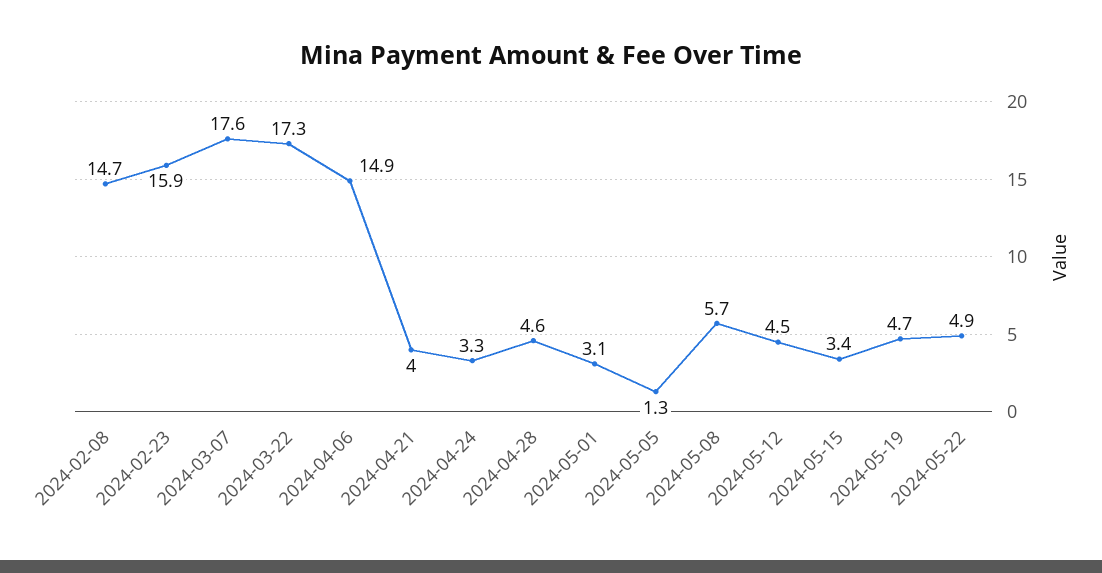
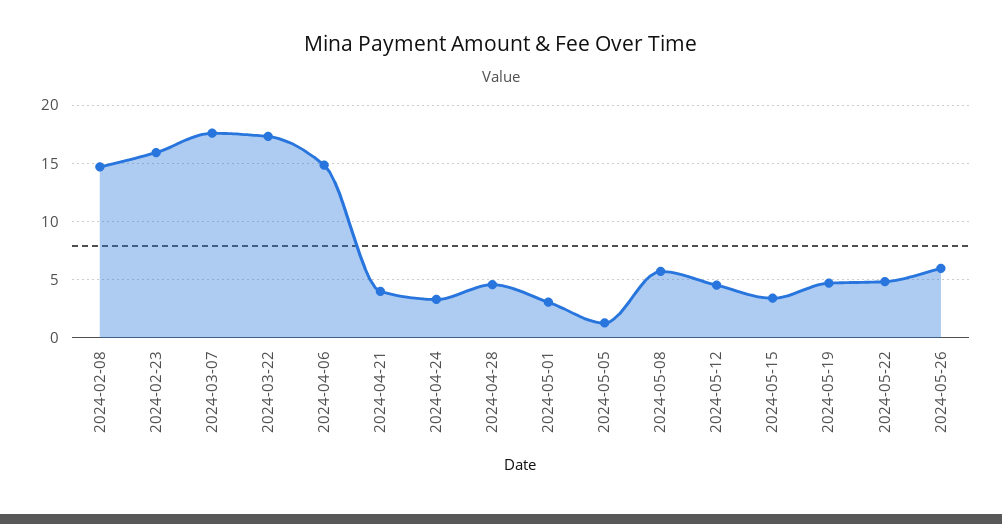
2024-05-26: none -> 6

